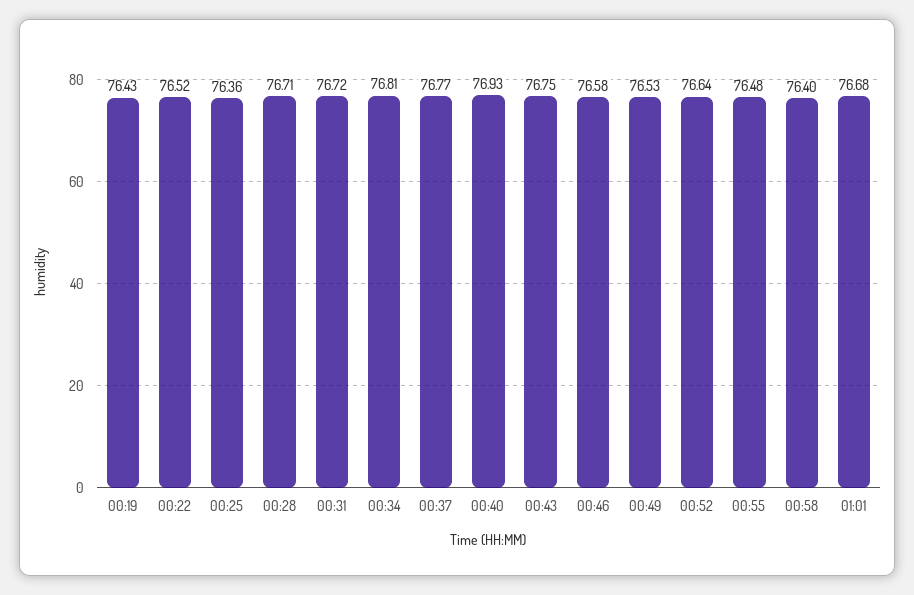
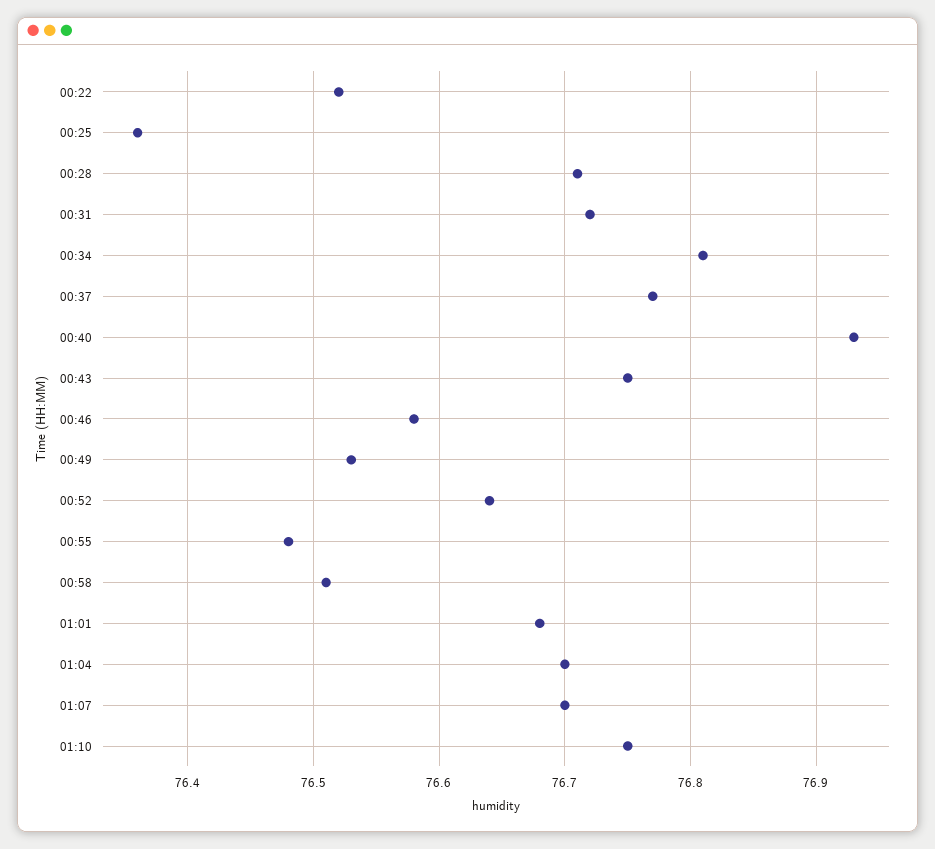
00:19: 76.43 -> none
00:58: 76.4 -> 76.51
01:04: none -> 76.7
01:07: none -> 76.7
01:10: none -> 76.75

